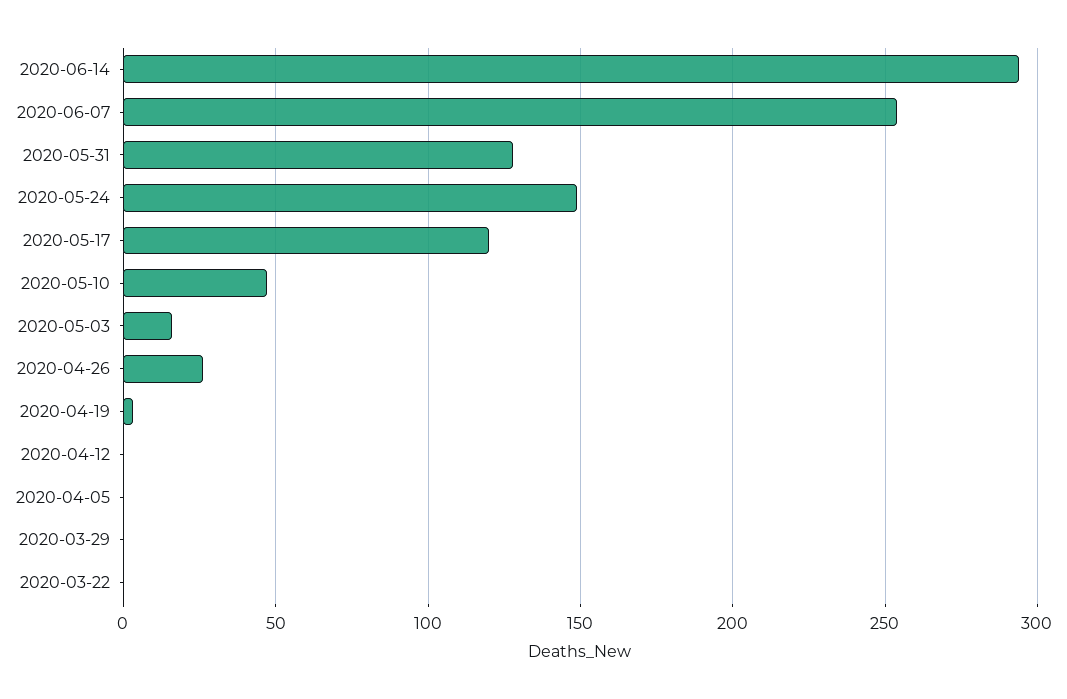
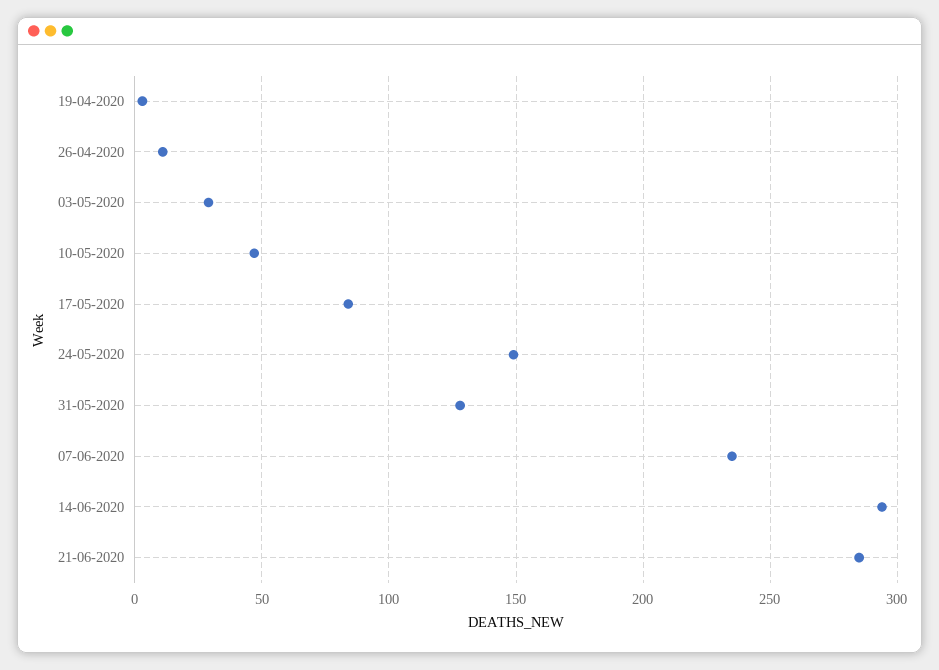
2020-06-07: 255 -> 235
2020-05-17: 120 -> 85
2020-05-03: 15 -> 30
2020-04-26: 25 -> 10
2020-04-12: 0 -> none
2020-04-05: 0 -> none
2020-03-29: 0 -> none
2020-03-22: 0 -> none
21-06-2020: none -> 285

